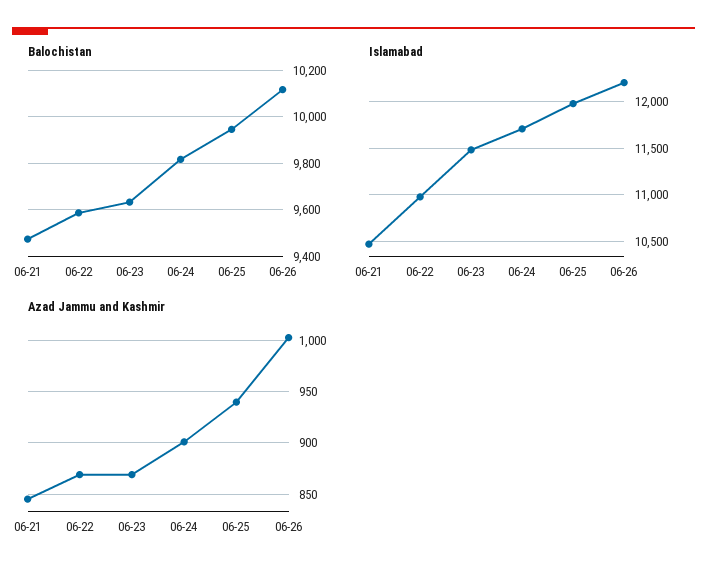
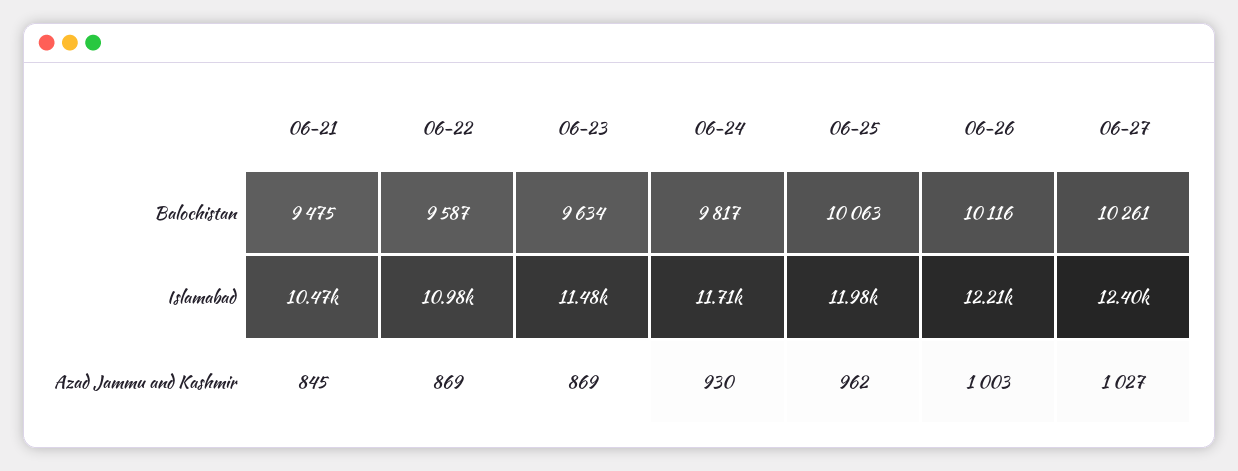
Balochistan, 06-25: 9950 -> 10063
Azad Jammu and Kashmir, 06-24: 900 -> 930
Azad Jammu and Kashmir, 06-25: 940 -> 962
Balochistan, 06-27: none -> 10261
Islamabad, 06-27: none -> 12400
Azad Jammu and Kashmir, 06-27: none -> 1027

